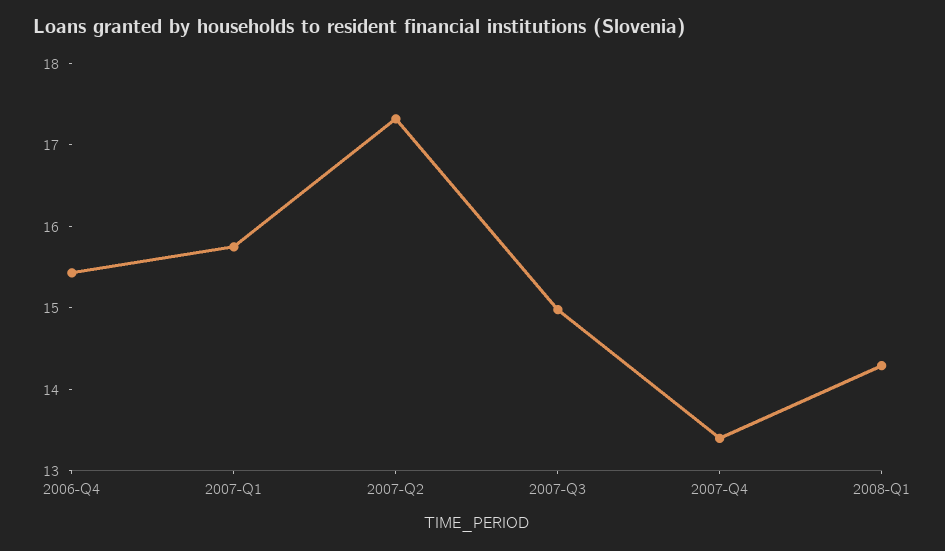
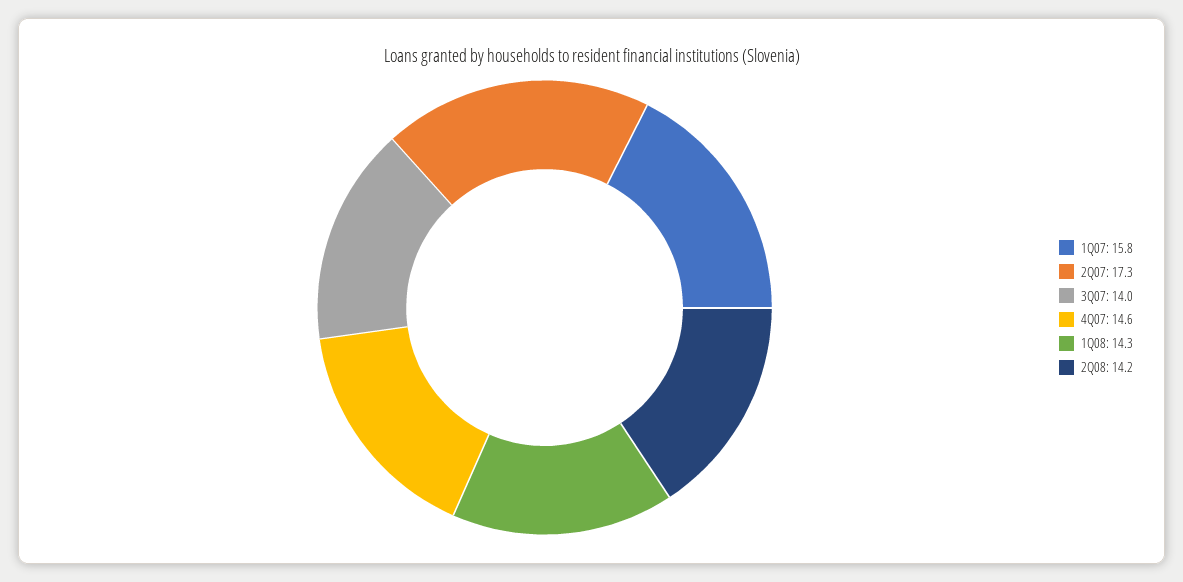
2006-Q4: 15.4 -> none
2007-Q3: 15 -> 14
2007-Q4: 13.4 -> 14.6
2Q08: none -> 14.2

